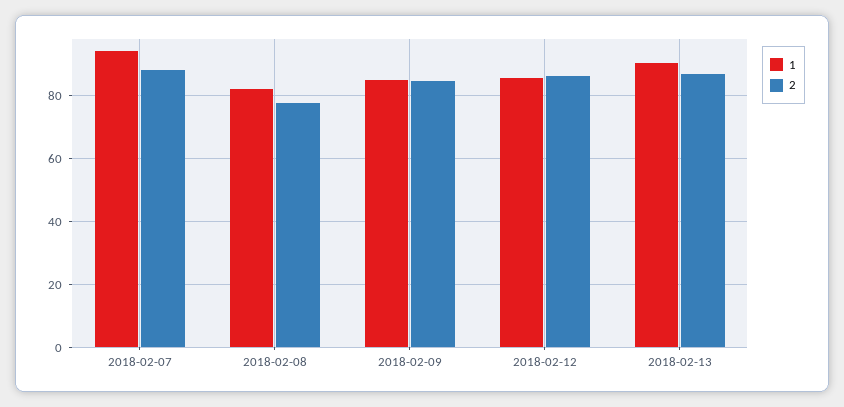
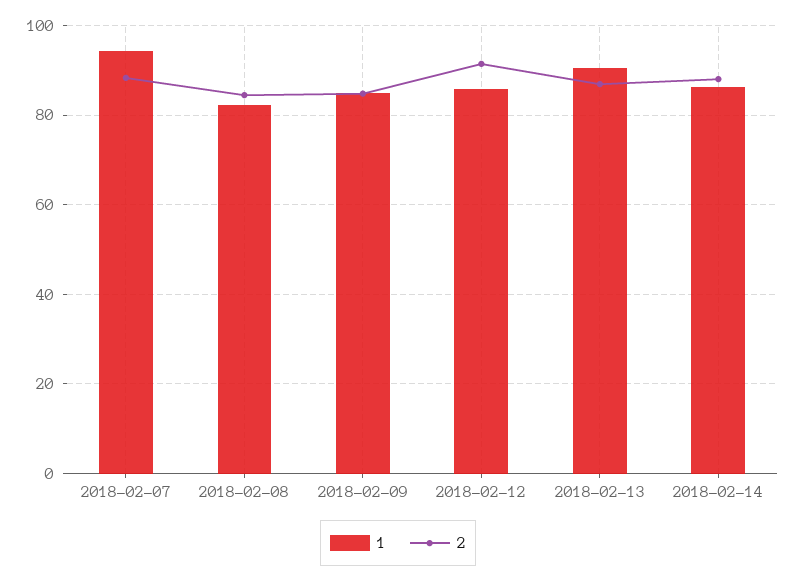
2, 2018-02-08: 78 -> 84
2, 2018-02-12: 86 -> 92
1, 2018-02-14: none -> 86
2, 2018-02-14: none -> 88

